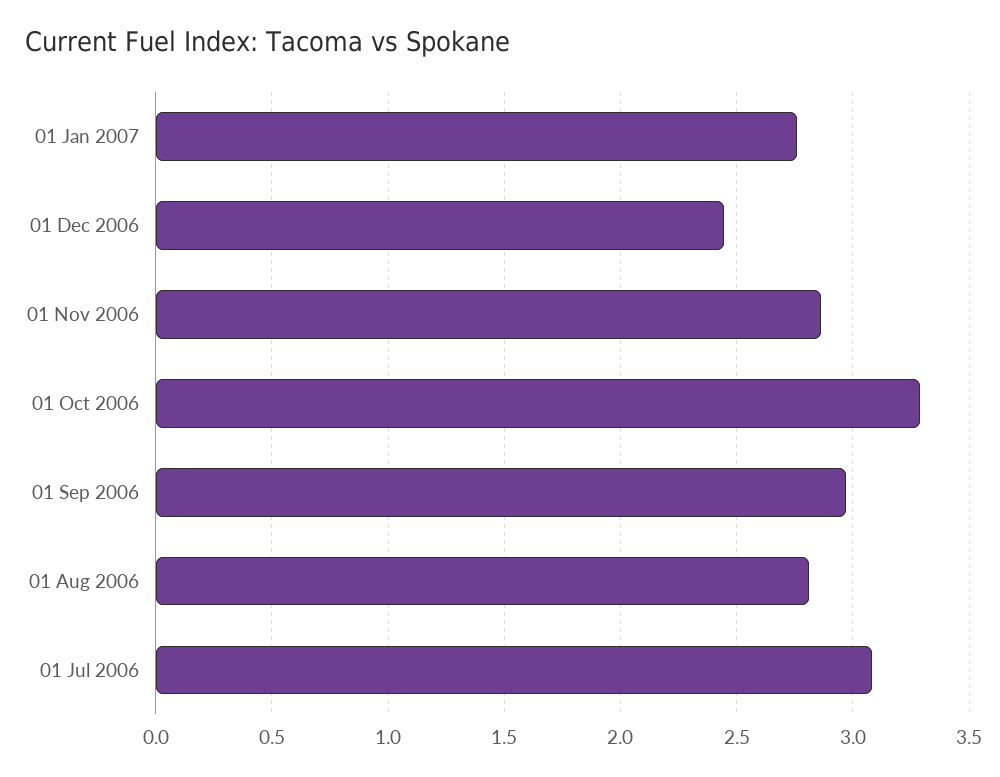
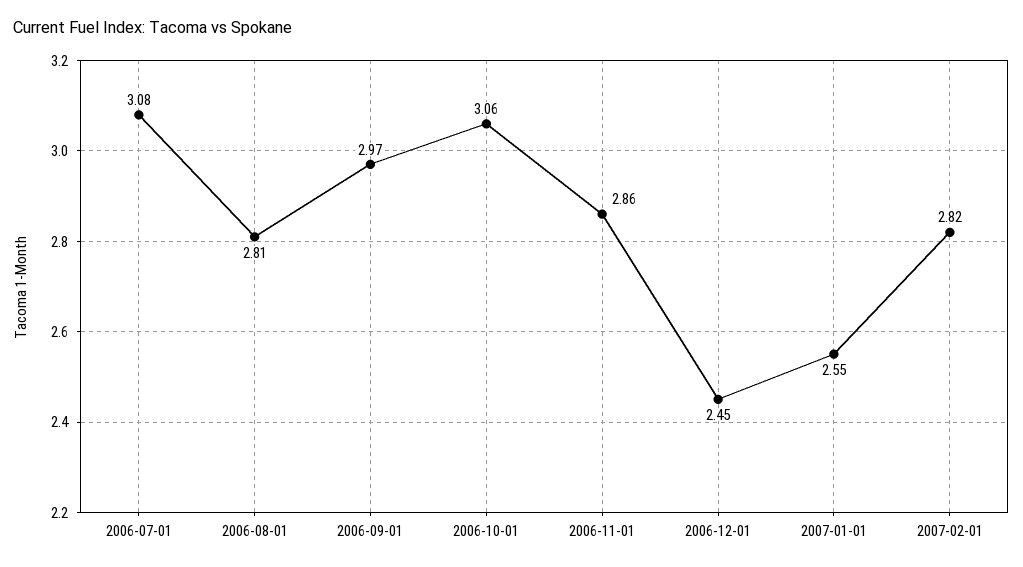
01 Jan 2007: 2.75 -> 2.55
01 Oct 2006: 3.3 -> 3.06
2007-02-01: none -> 2.82

